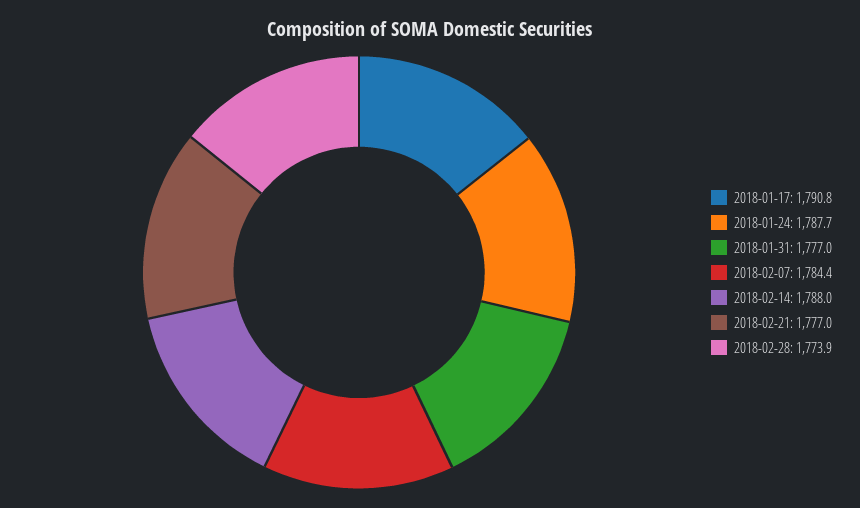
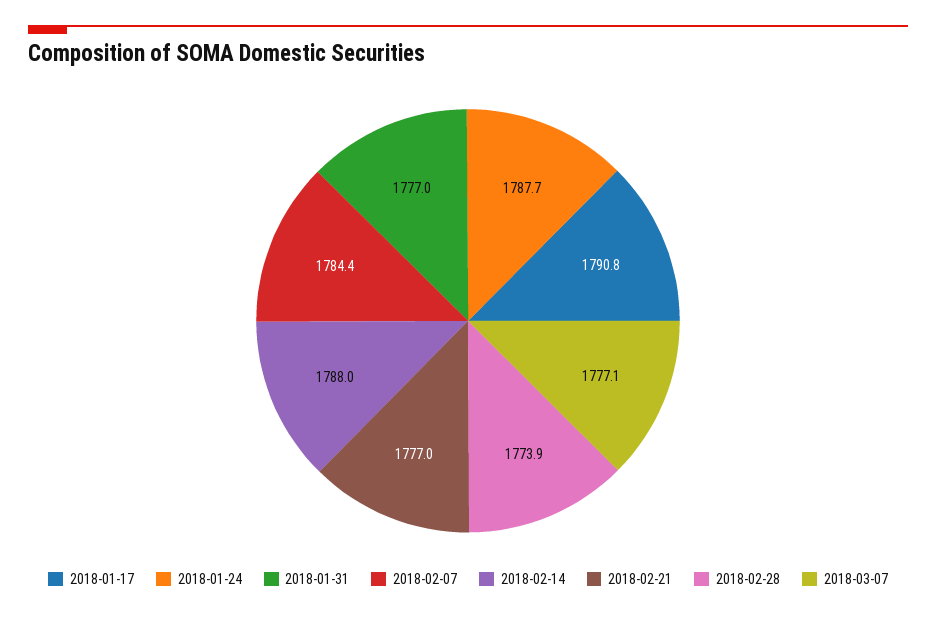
2018-03-07: none -> 1777.1

